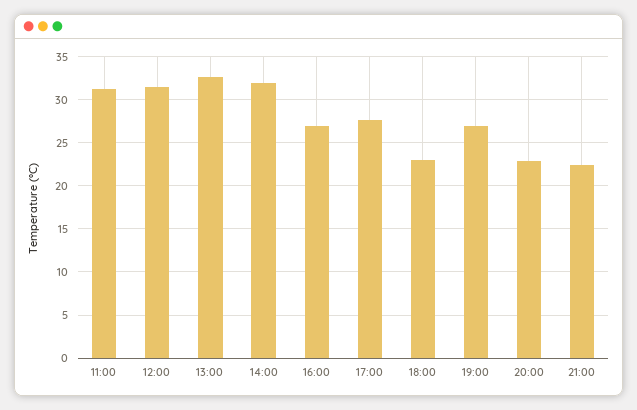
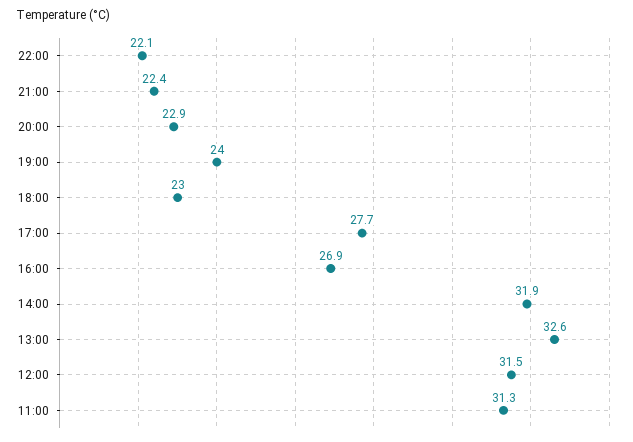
19:00: 27 -> 24
22:00: none -> 22.1

